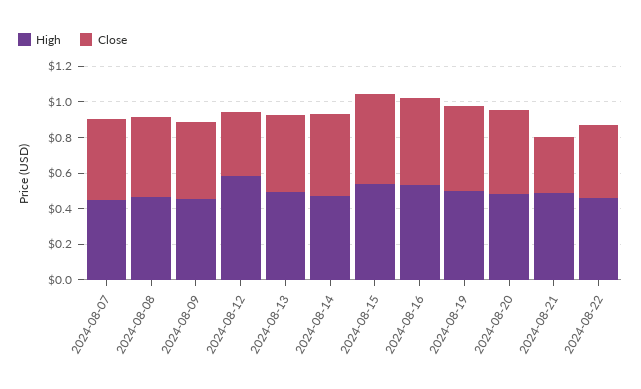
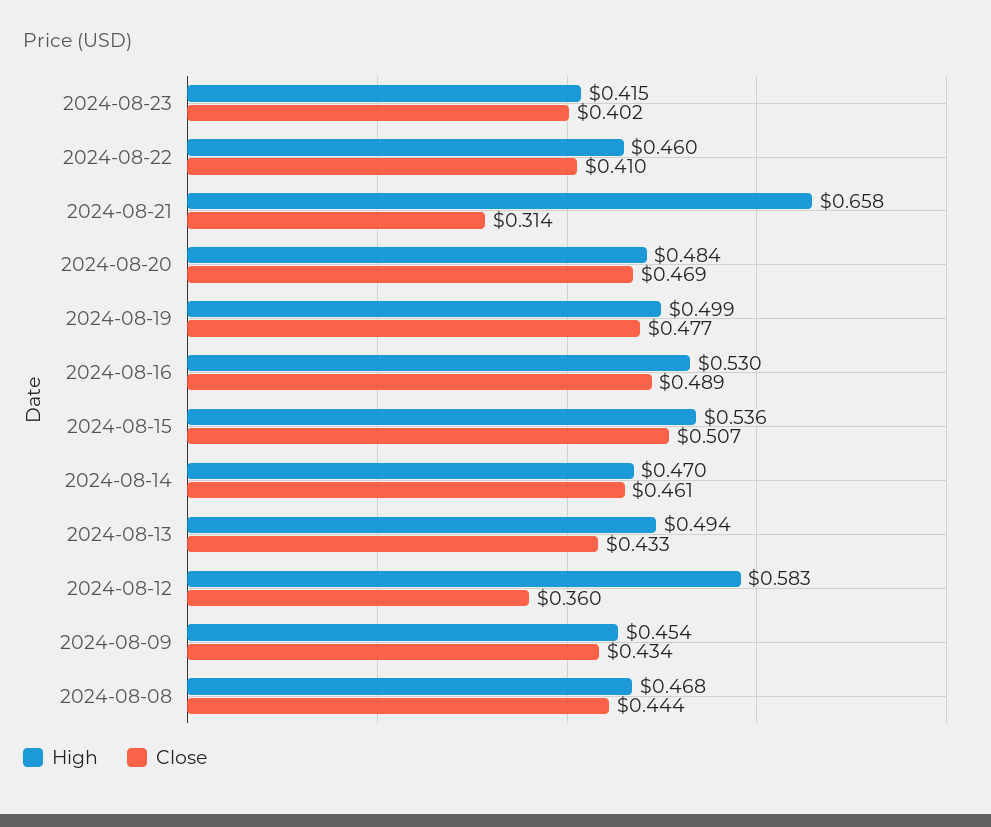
High, 2024-08-07: 0.45 -> none
Close, 2024-08-07: 0.45 -> none
High, 2024-08-21: 0.5 -> 0.658
High, 2024-08-23: none -> 0.415
Close, 2024-08-23: none -> 0.402

